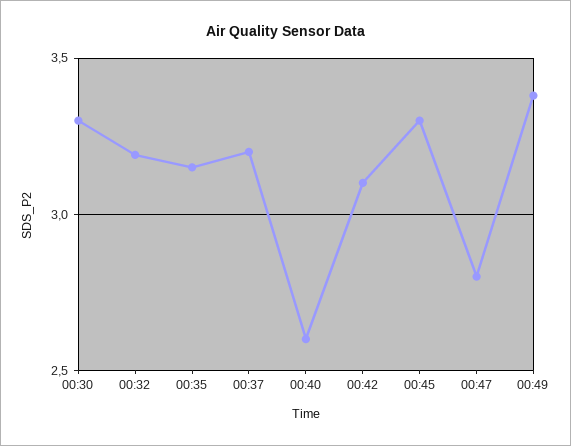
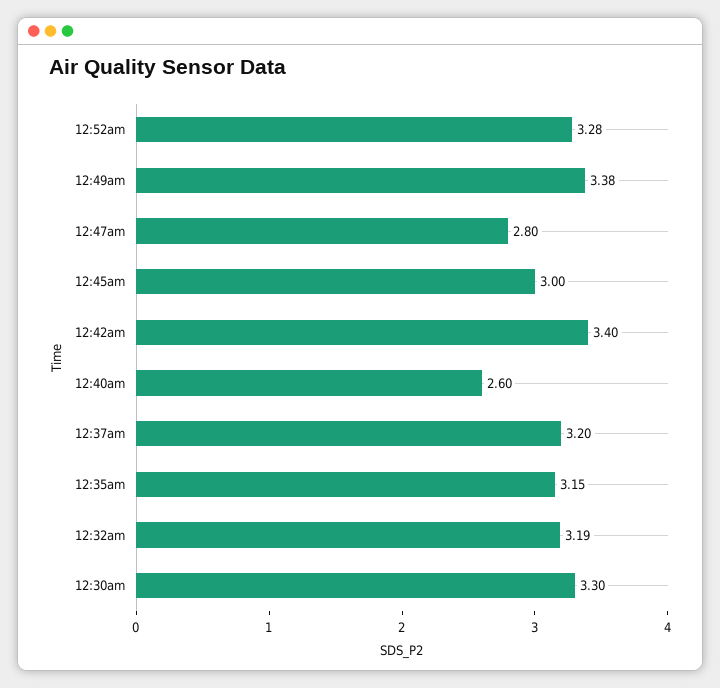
00:42: 3.1 -> 3.4
00:45: 3.3 -> 3
12:52am: none -> 3.28

